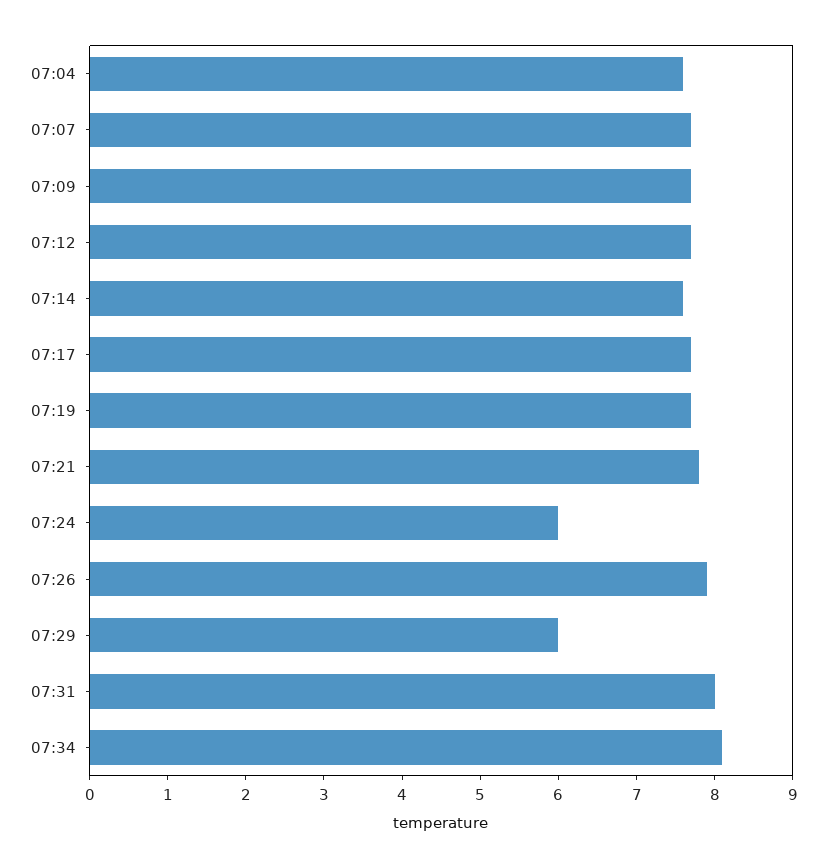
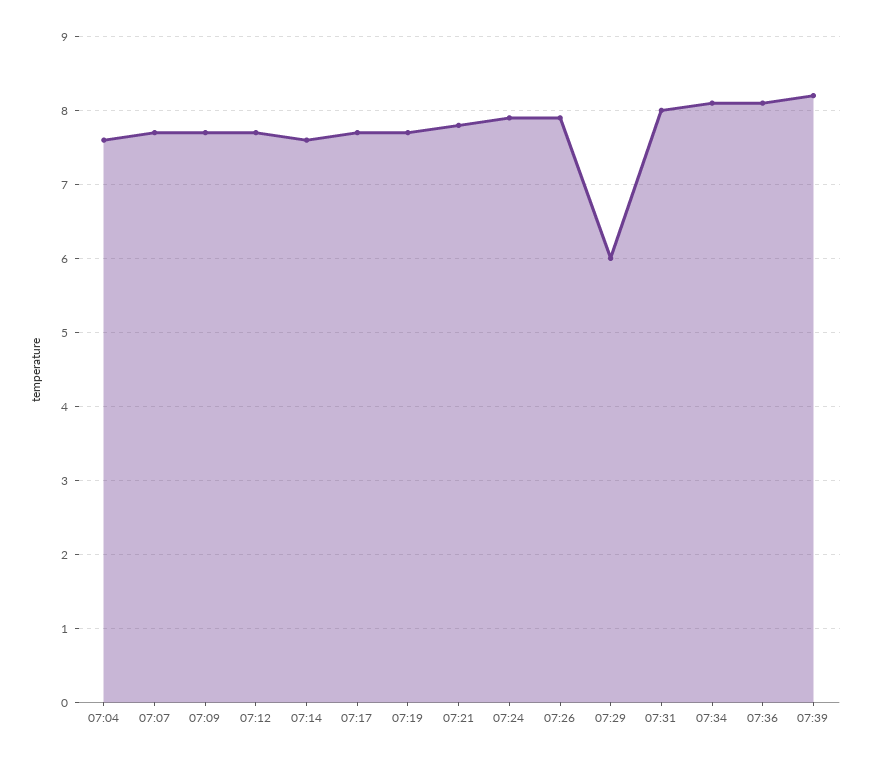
07:24: 6 -> 7.9
07:36: none -> 8.1
07:39: none -> 8.2

